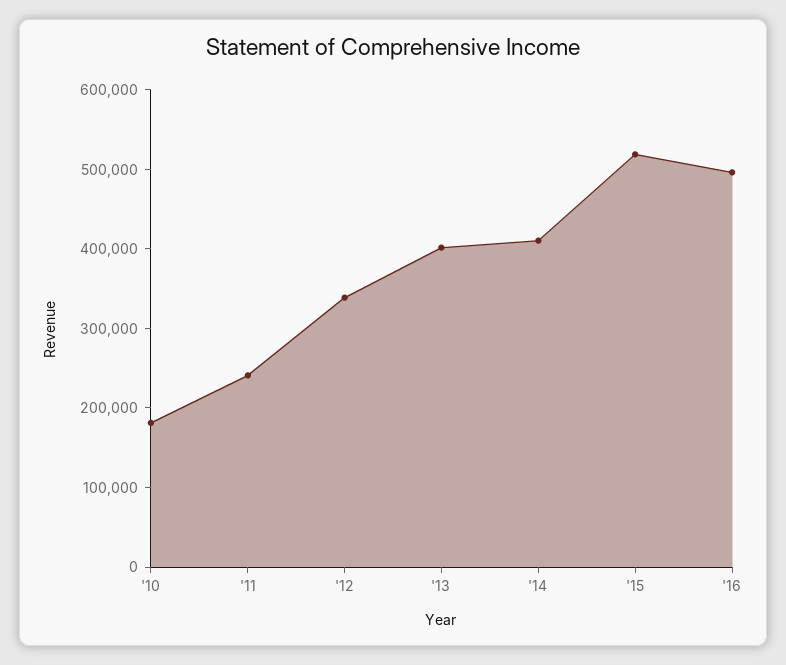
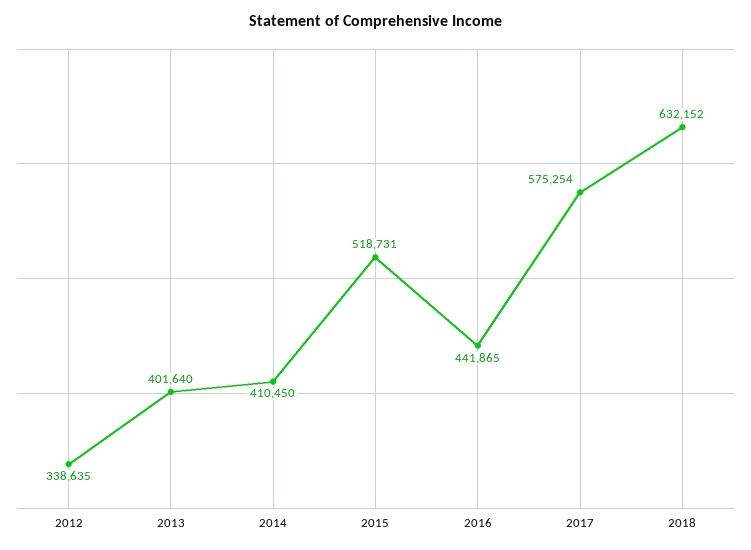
'10: 180000 -> none
'11: 240000 -> none
'16: 500000 -> 441865
2017: none -> 575254
2018: none -> 632152

